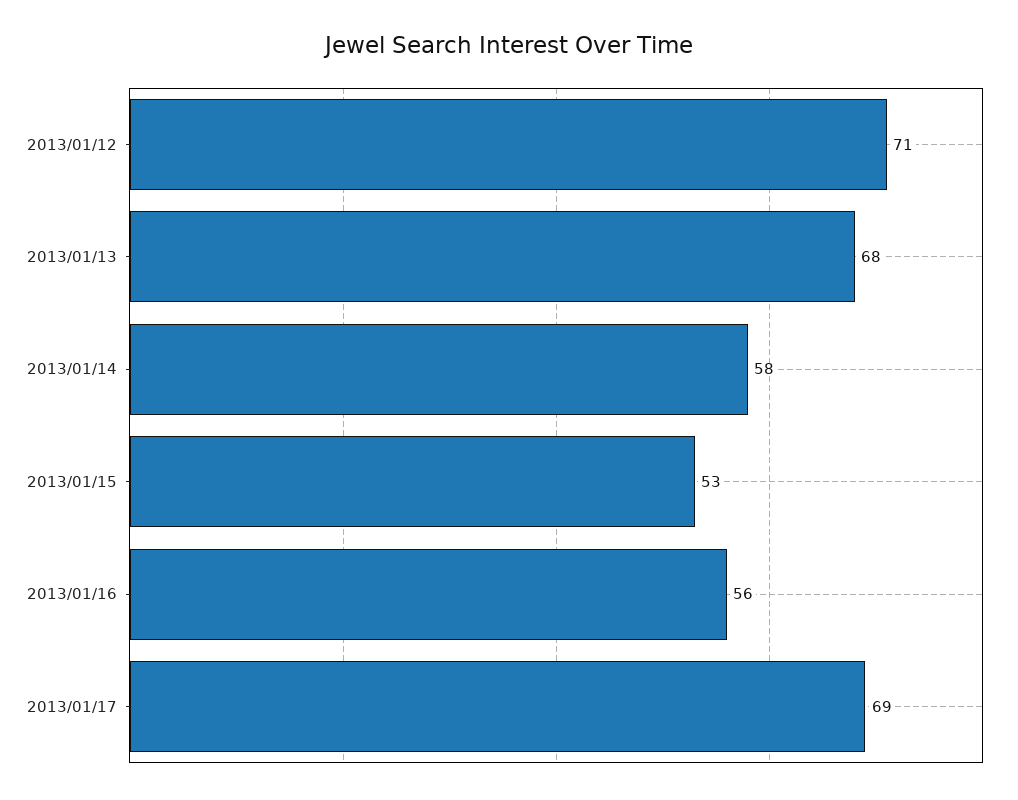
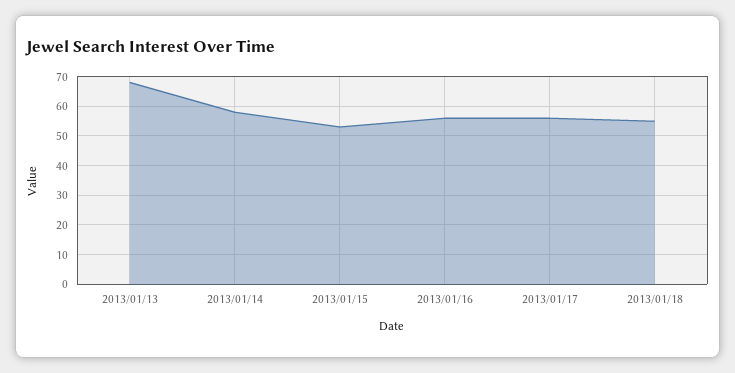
2013/01/12: 71 -> none
2013/01/17: 69 -> 55
2013/01/18: none -> 55

